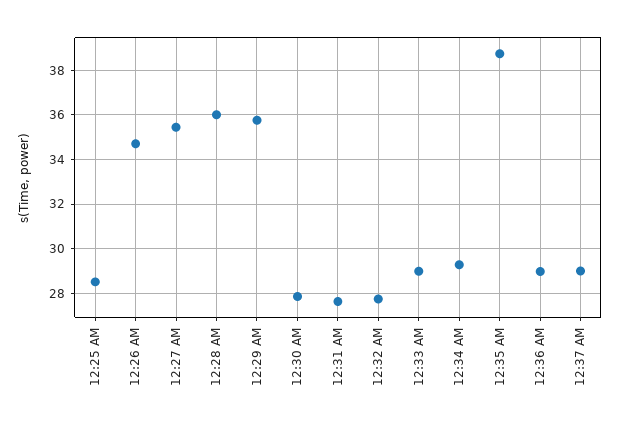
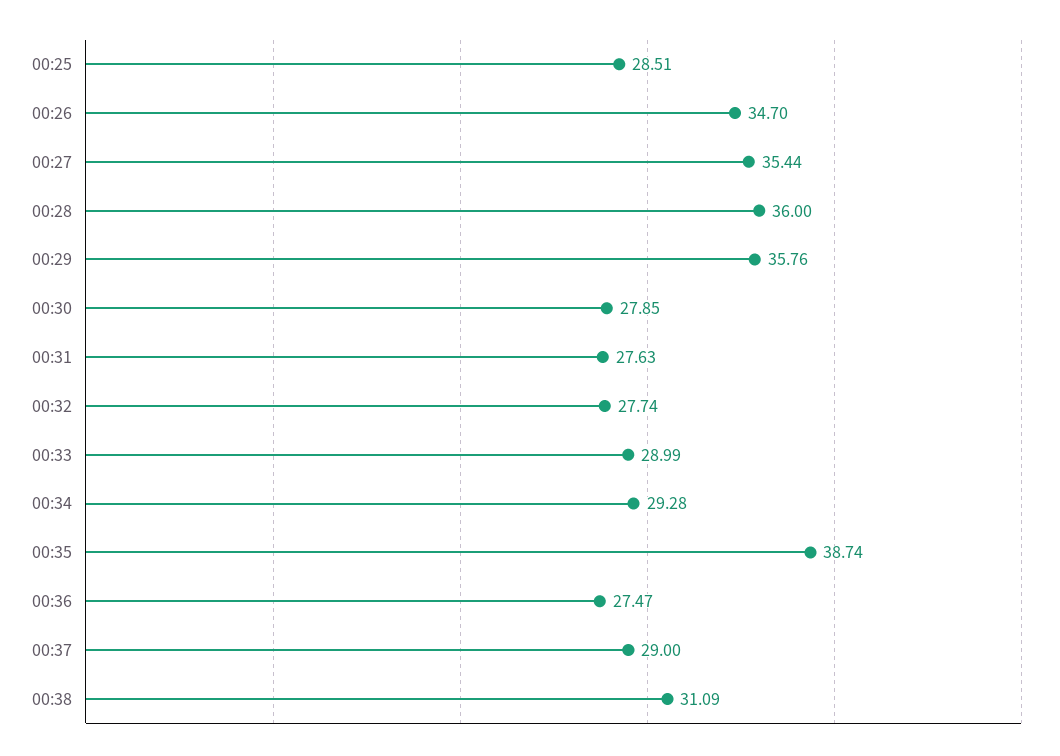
12:36 AM: 29 -> 27.47
00:38: none -> 31.09

